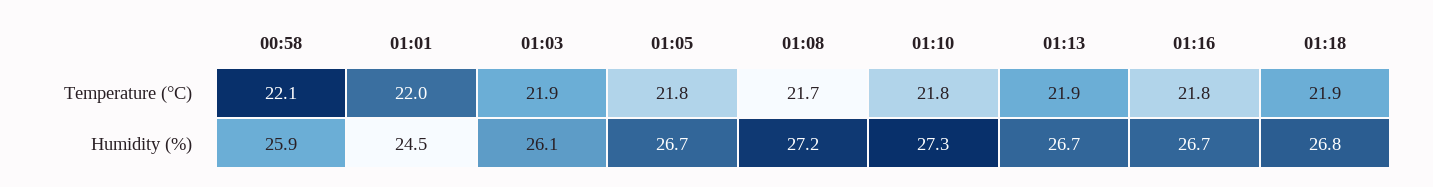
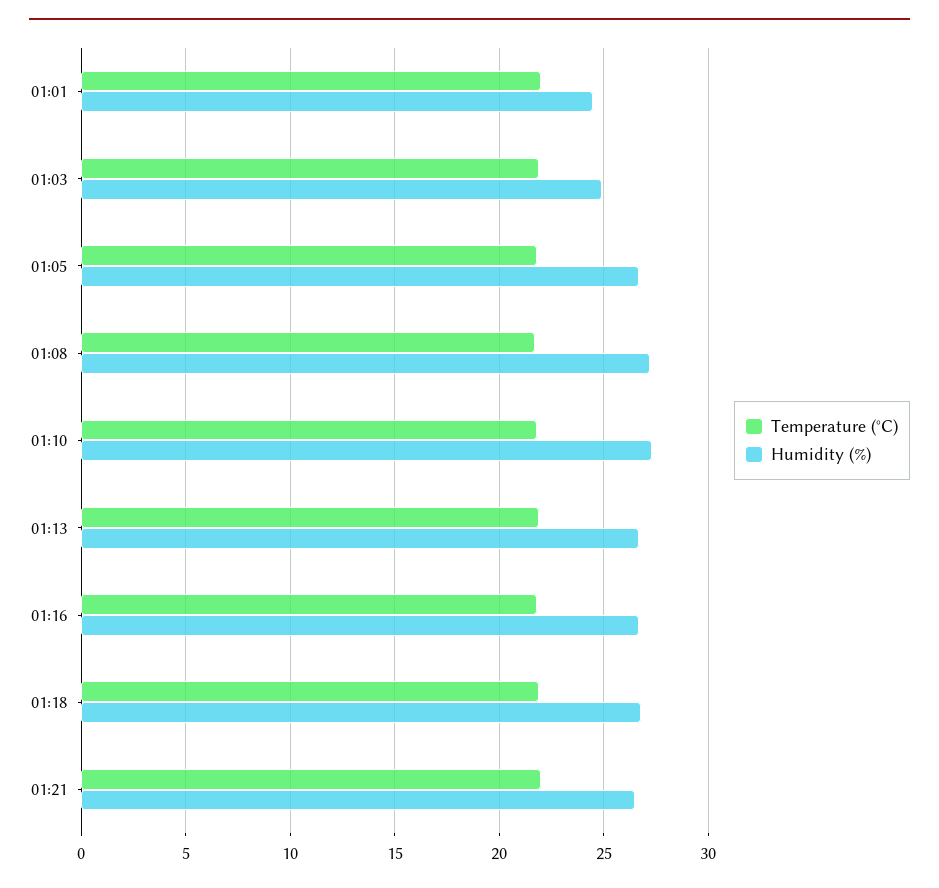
Temperature (°C), 00:58: 22.1 -> none
Humidity (%), 00:58: 25.9 -> none
Humidity (%), 01:03: 26.1 -> 25
Temperature (°C), 01:21: none -> 22
Humidity (%), 01:21: none -> 26.5

